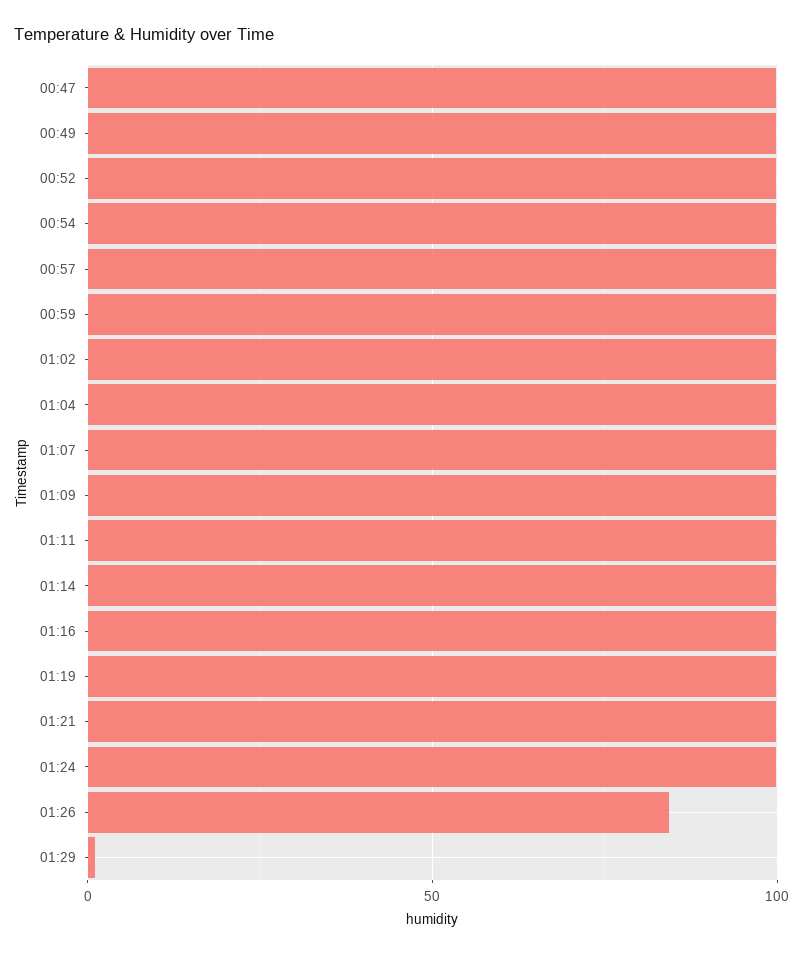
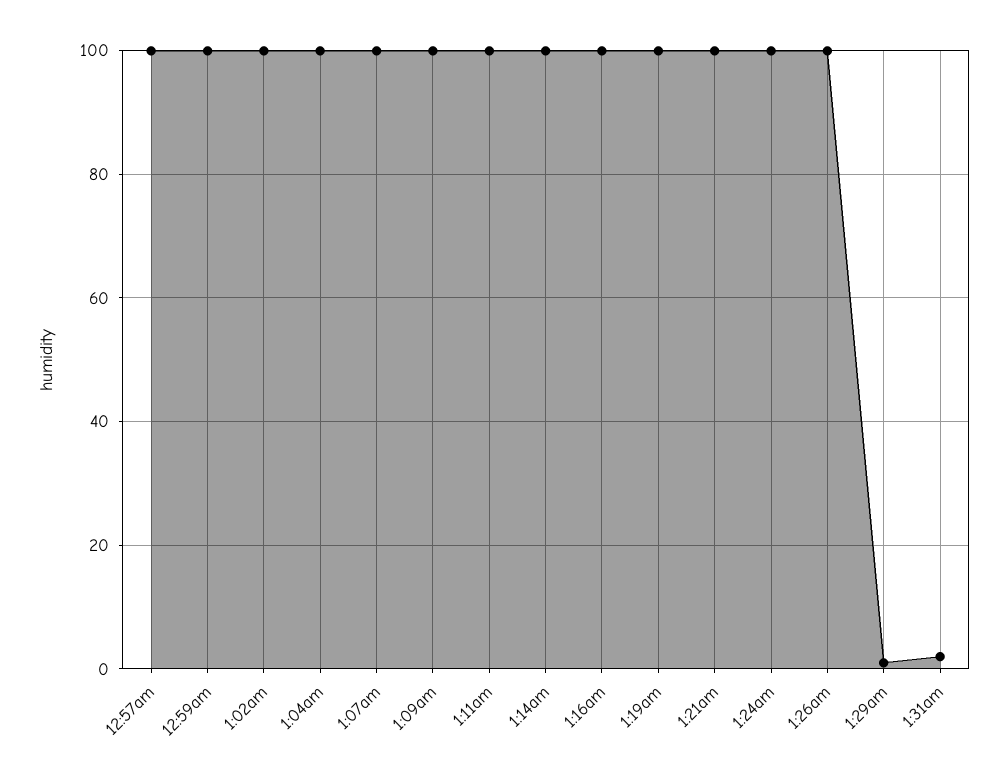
00:47: 100 -> none
00:49: 100 -> none
00:52: 100 -> none
00:54: 100 -> none
01:26: 85 -> 100
1:31am: none -> 2

